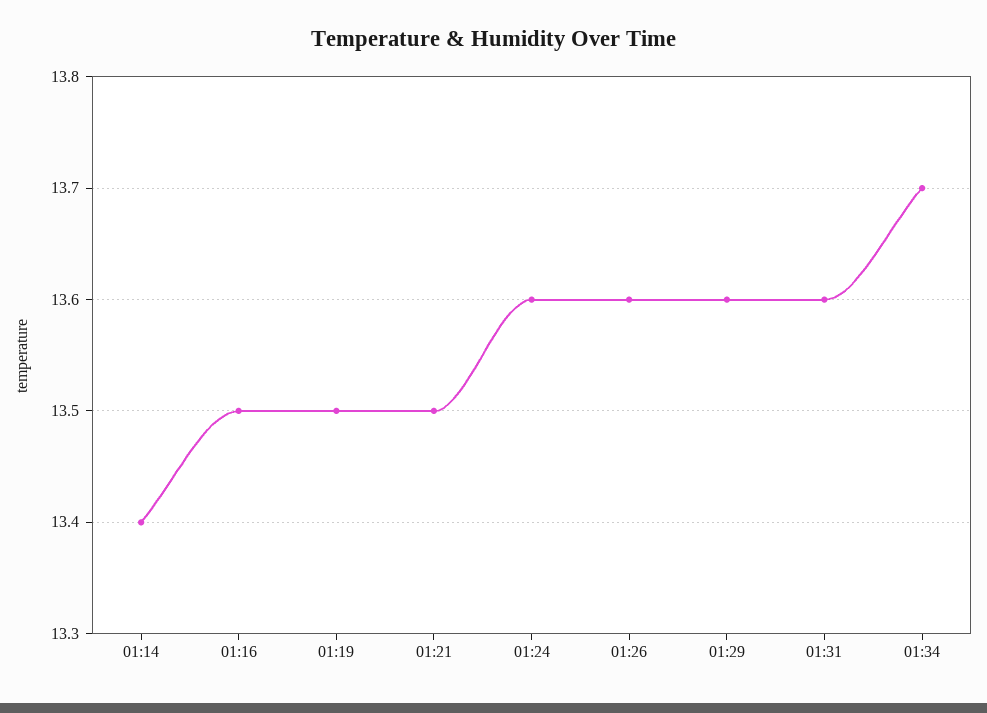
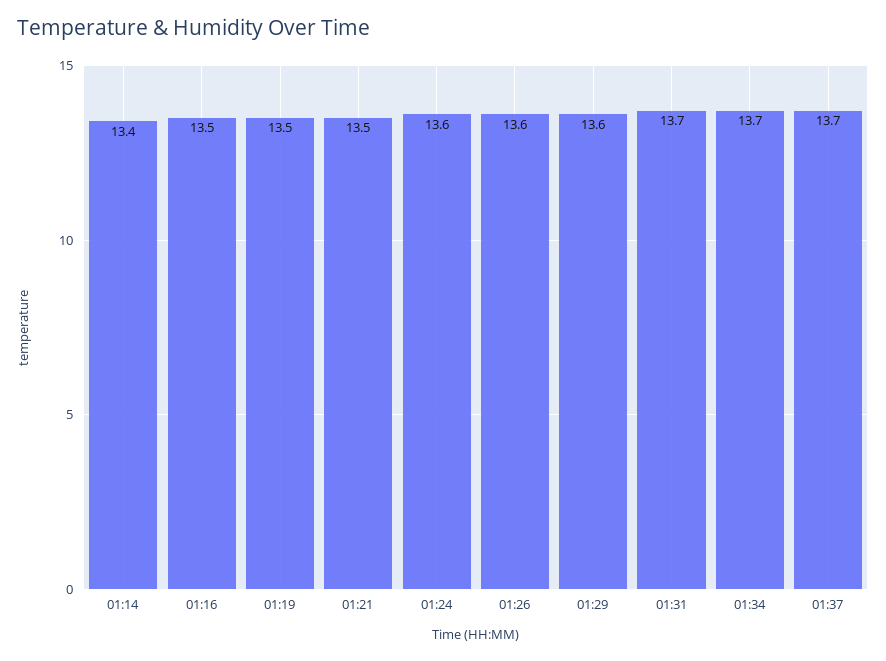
01:31: 13.6 -> 13.7
01:37: none -> 13.7

